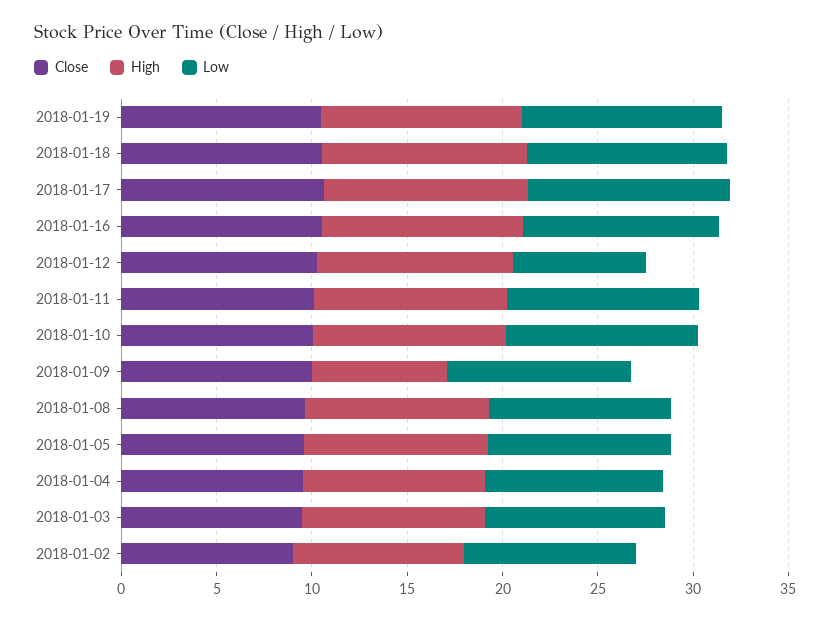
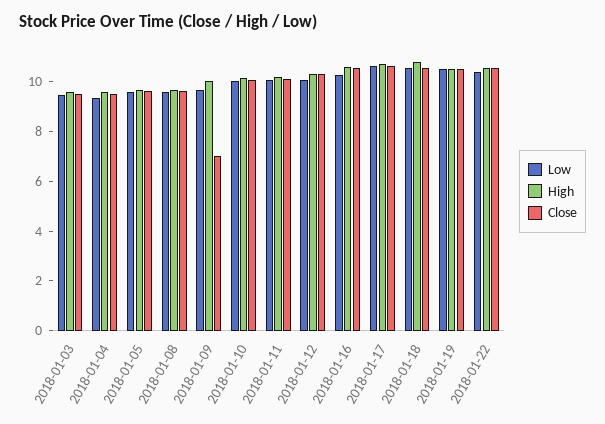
Low, 2018-01-12: 7 -> 10
Close, 2018-01-09: 10 -> 7
High, 2018-01-09: 7 -> 10
Close, 2018-01-02: 9 -> none
High, 2018-01-02: 9 -> none
Low, 2018-01-02: 9 -> none
Low, 2018-01-22: none -> 10.5
High, 2018-01-22: none -> 10.5
Close, 2018-01-22: none -> 10.5

